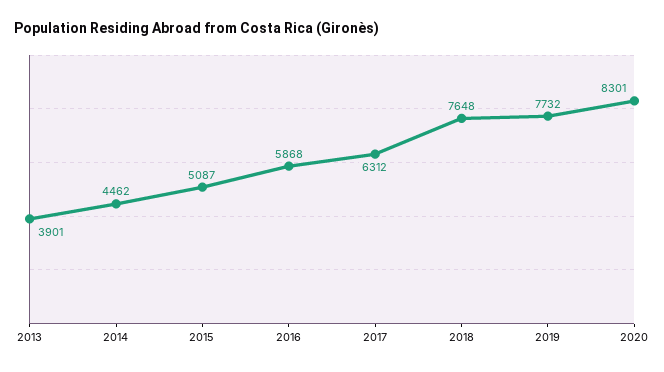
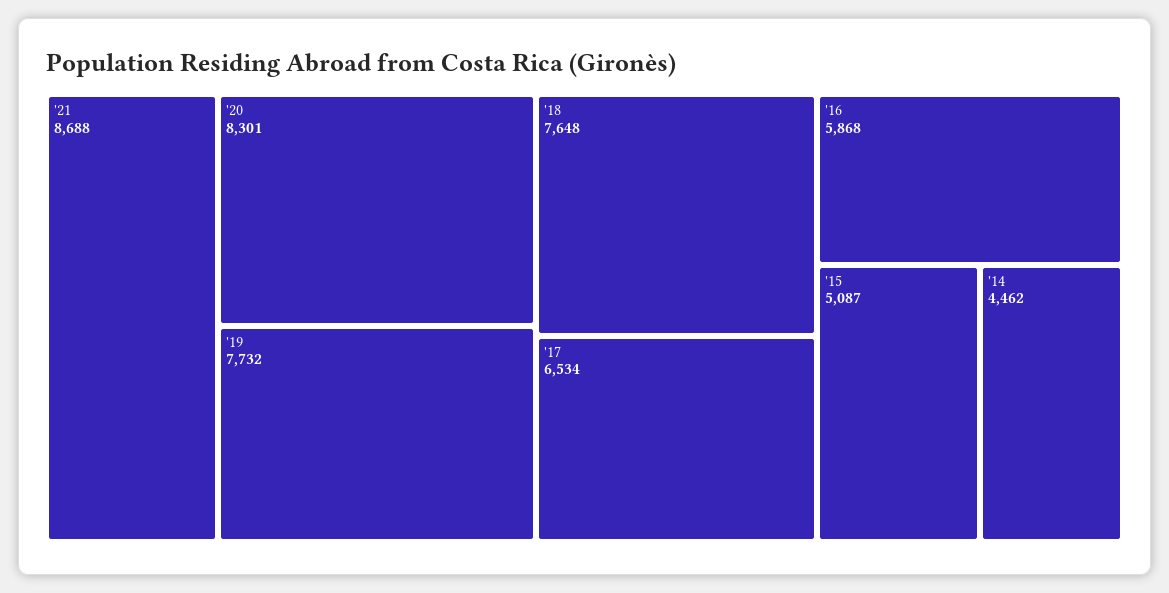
2013: 3901 -> none
2017: 6312 -> 6534
'21: none -> 8688

